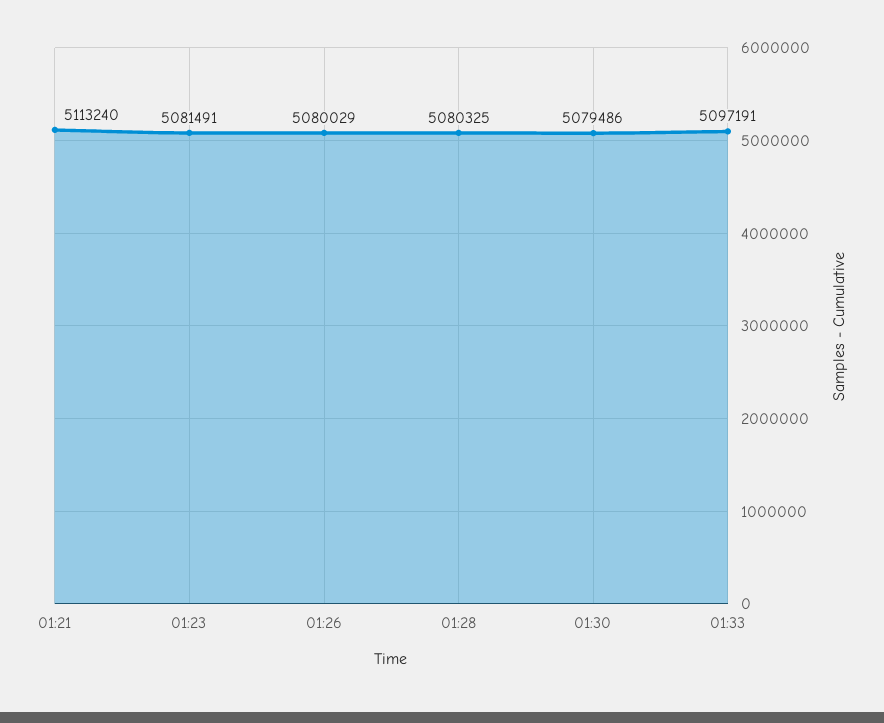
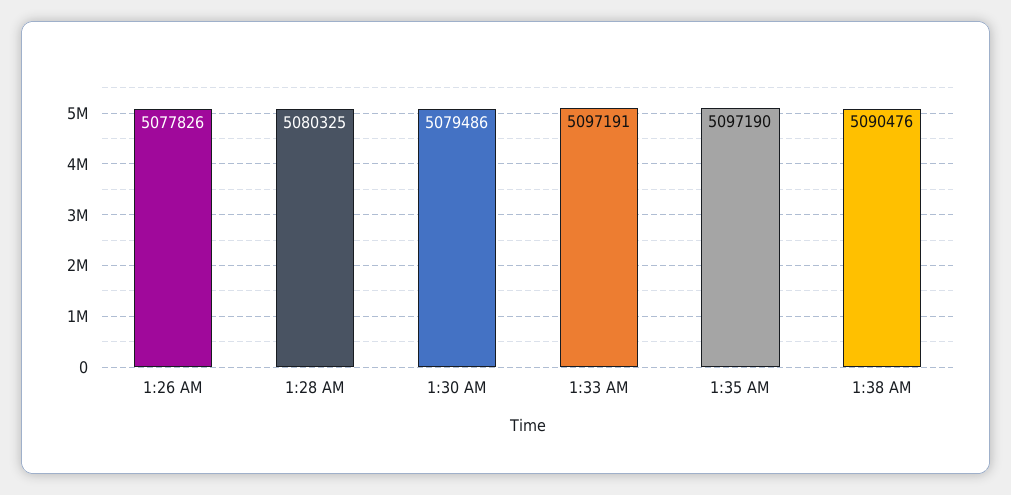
01:21: 5113240 -> none
01:23: 5081491 -> none
01:26: 5080029 -> 5077826
1:35 AM: none -> 5097190
1:38 AM: none -> 5090476

